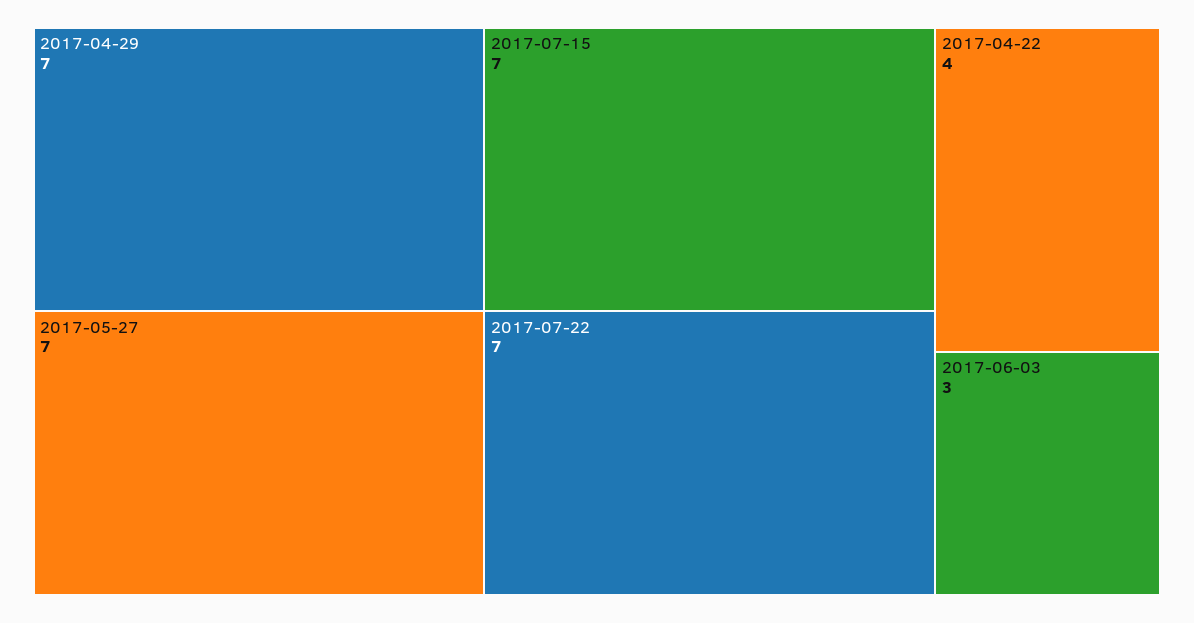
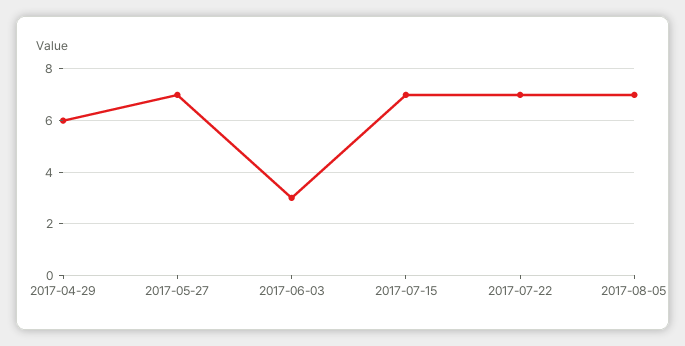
2017-04-29: 7 -> 6
2017-04-22: 4 -> none
2017-08-05: none -> 7

